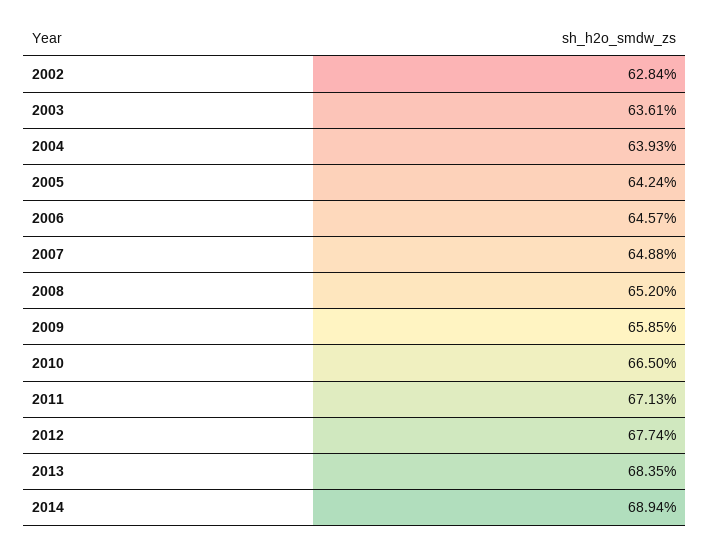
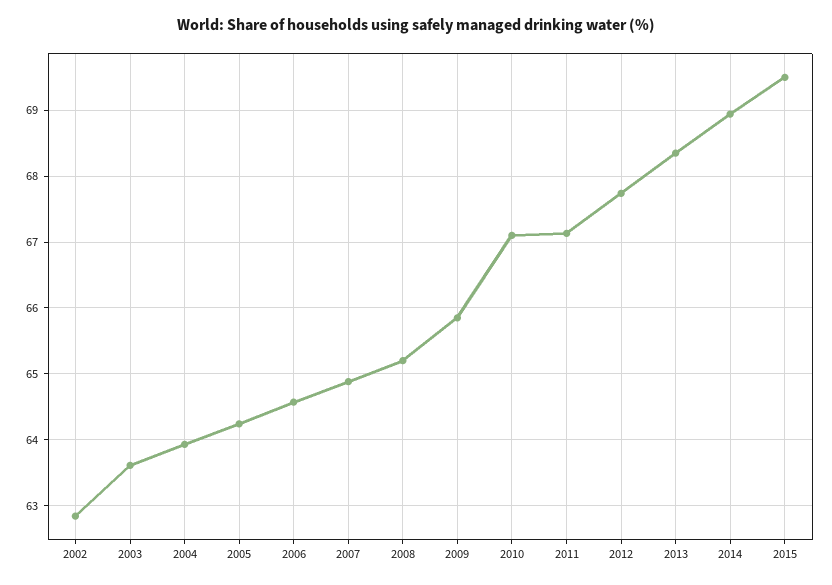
2010: 66.5 -> 67.1
2015: none -> 69.5

